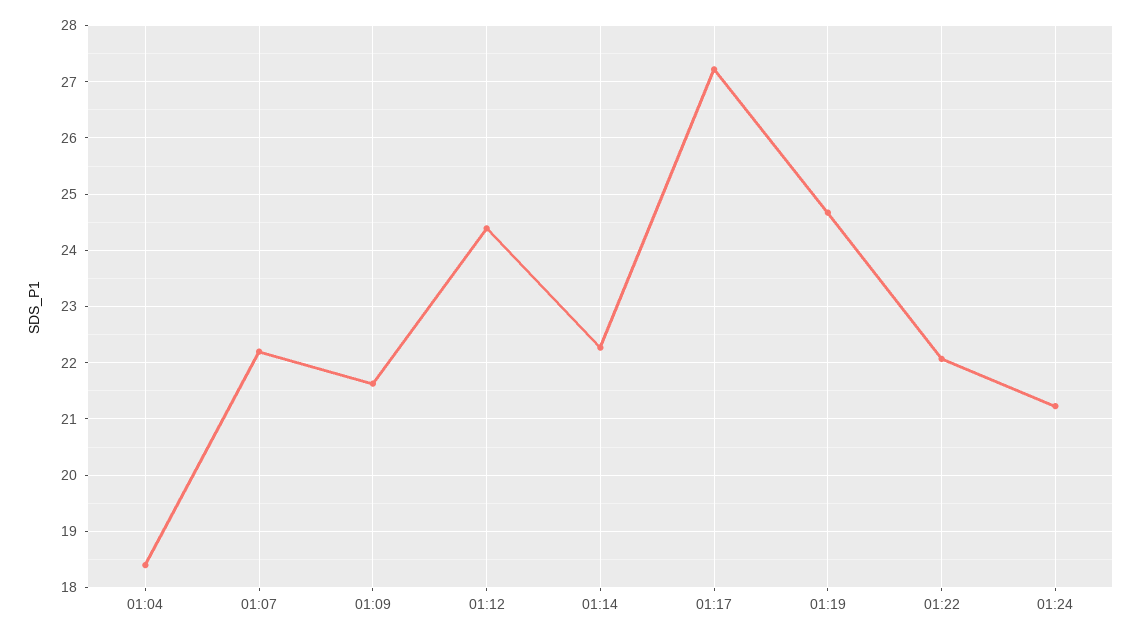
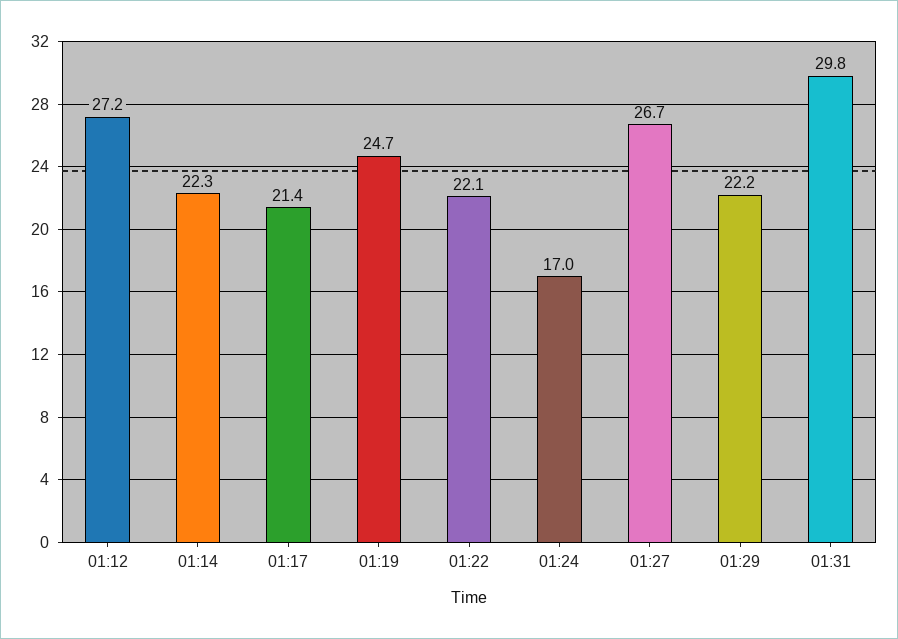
01:04: 18.4 -> none
01:07: 22.2 -> none
01:09: 21.6 -> none
01:12: 24.4 -> 27.2
01:17: 27.2 -> 21.4
01:24: 21.2 -> 17
01:27: none -> 26.7
01:29: none -> 22.2
01:31: none -> 29.8

